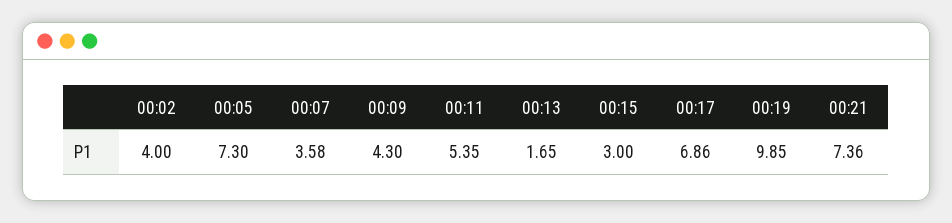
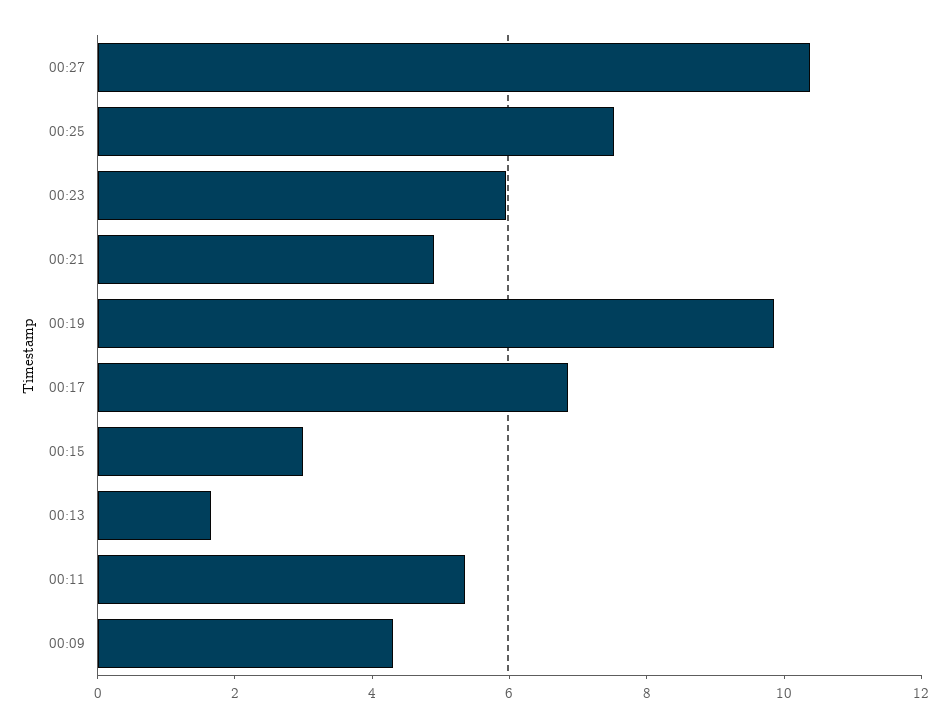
00:02: 4 -> none
00:05: 7.3 -> none
00:07: 3.58 -> none
00:21: 7.36 -> 5
00:27: none -> 10.5
00:25: none -> 7.5
00:23: none -> 6

